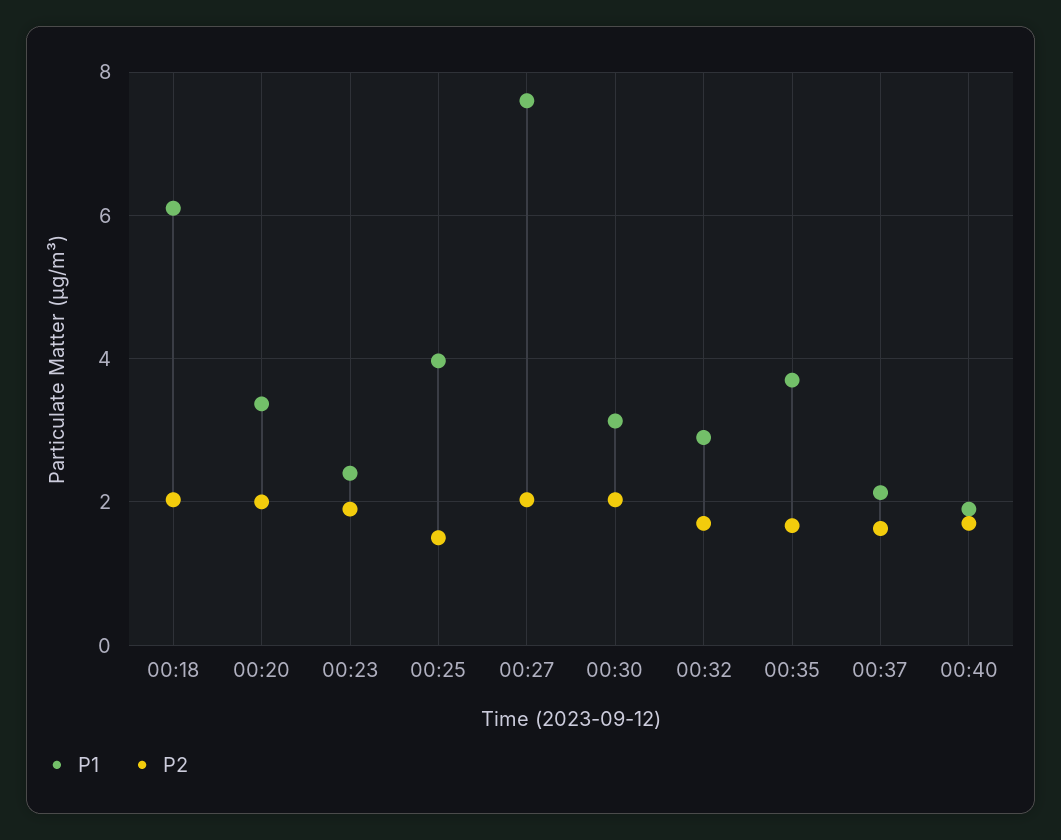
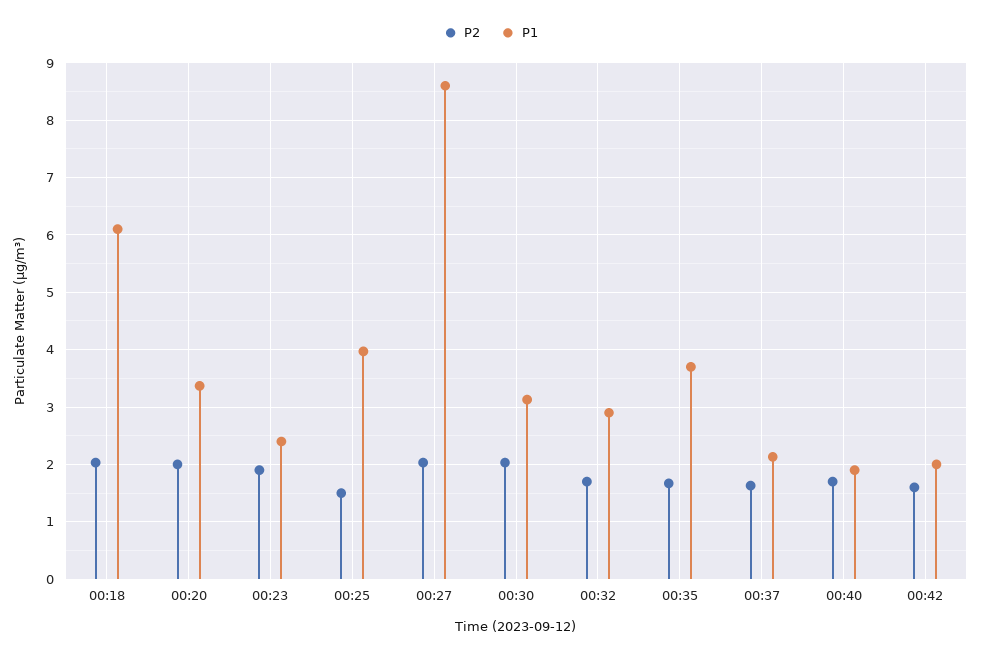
P1, 00:27: 7.6 -> 8.6
P2, 00:42: none -> 1.6
P1, 00:42: none -> 2

